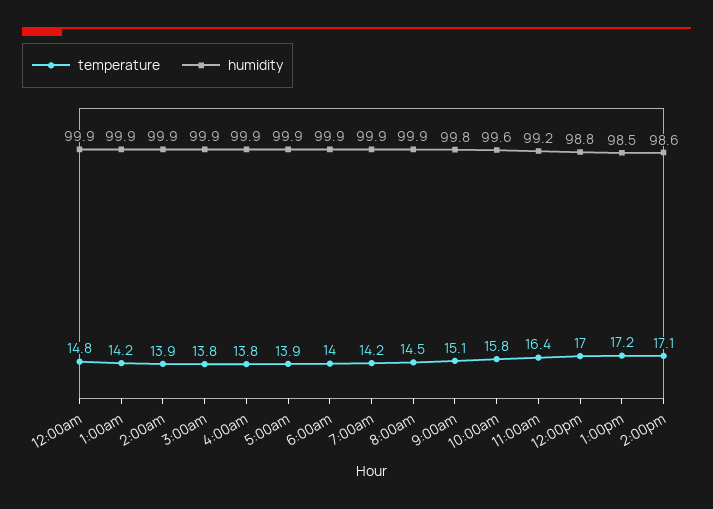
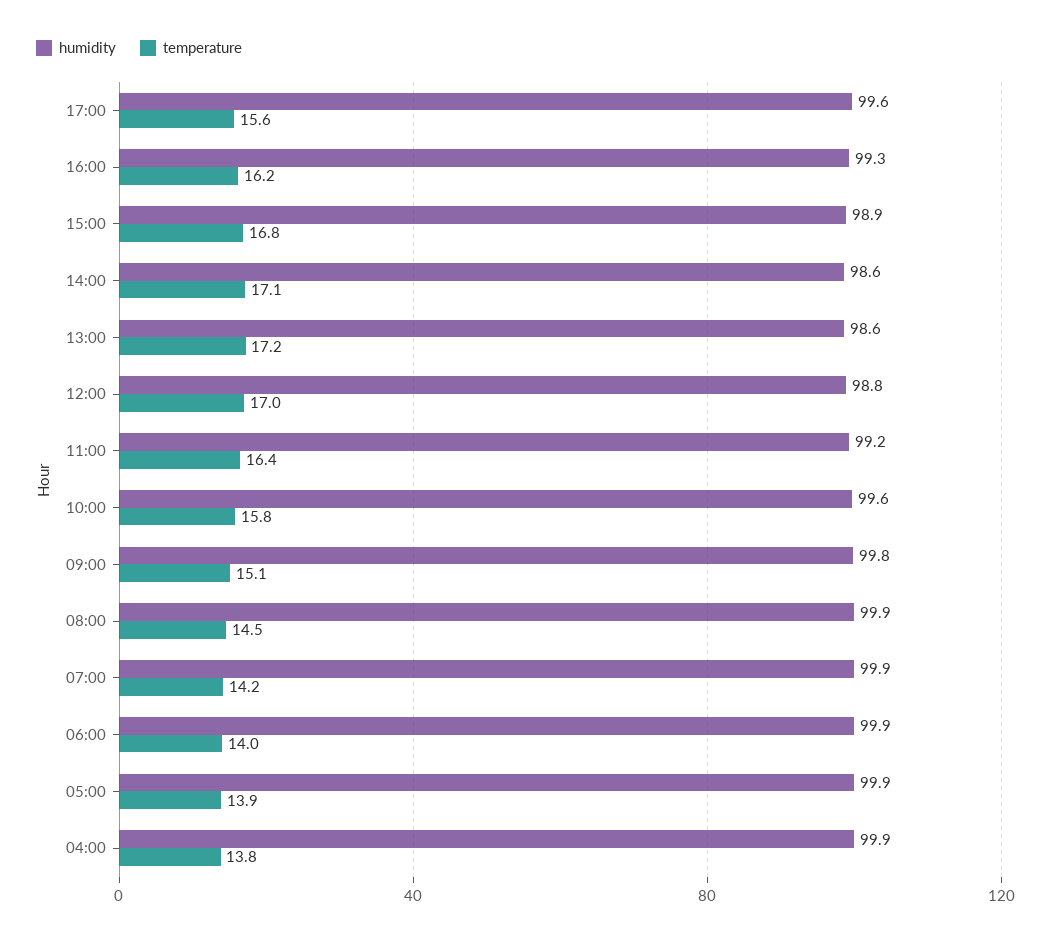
temperature, 12:00am: 14.8 -> none
humidity, 12:00am: 99.9 -> none
temperature, 1:00am: 14.2 -> none
humidity, 1:00am: 99.9 -> none
temperature, 2:00am: 13.9 -> none
humidity, 2:00am: 99.9 -> none
temperature, 3:00am: 13.8 -> none
humidity, 3:00am: 99.9 -> none
humidity, 1:00pm: 98.5 -> 98.6
humidity, 17:00: none -> 99.6
temperature, 17:00: none -> 15.6
humidity, 16:00: none -> 99.3
temperature, 16:00: none -> 16.2
humidity, 15:00: none -> 98.9
temperature, 15:00: none -> 16.8

